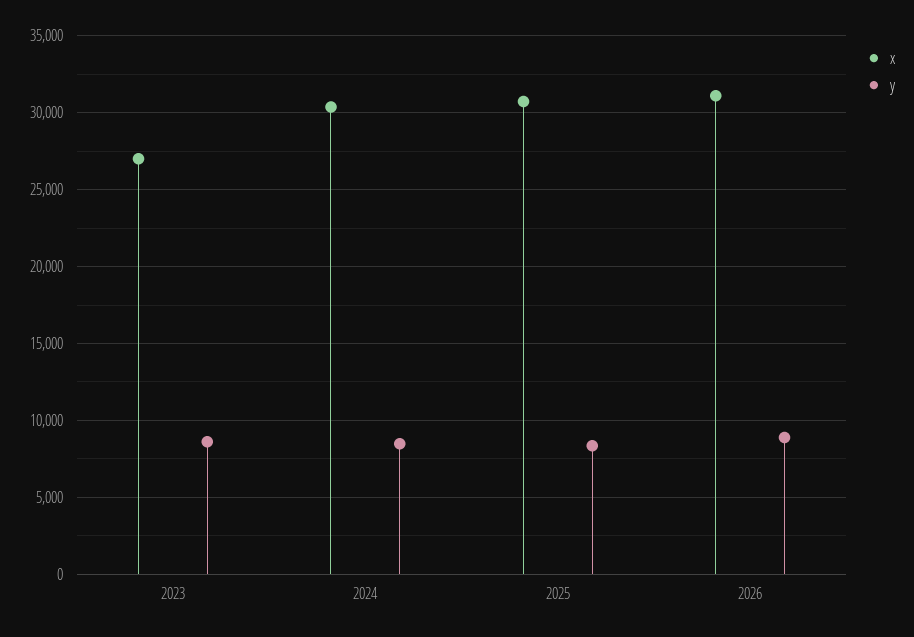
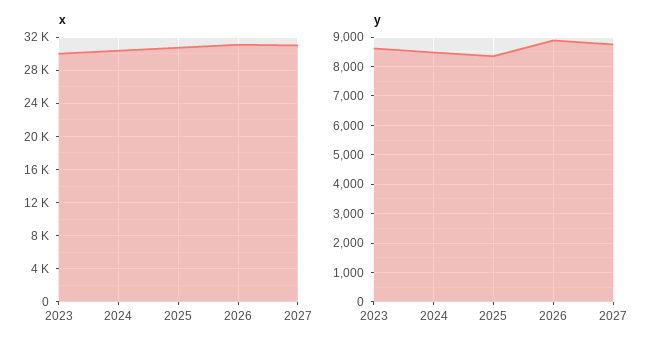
x, 2023: 27000 -> 30000
x, 2027: none -> 31000
y, 2027: none -> 8750

